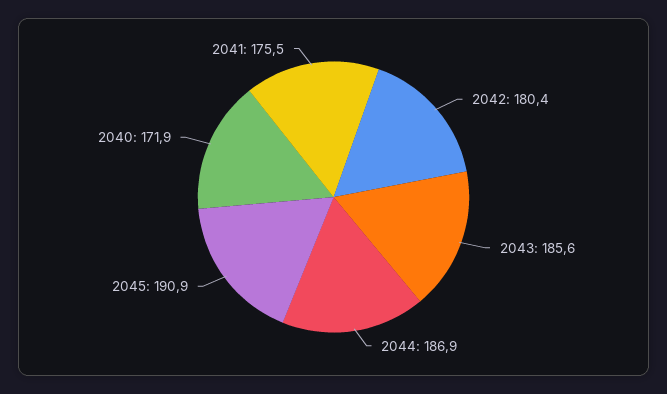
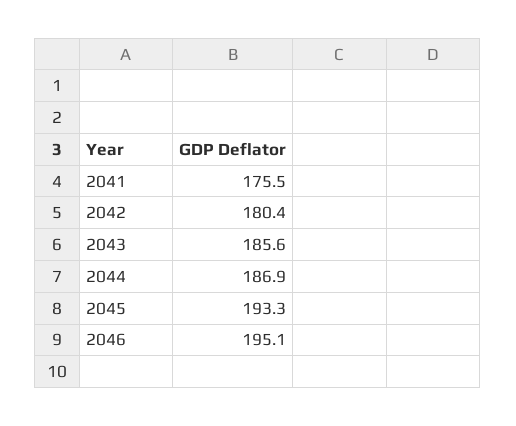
2045: 190.9 -> 193.3
2040: 171.9 -> none
2046: none -> 195.1

